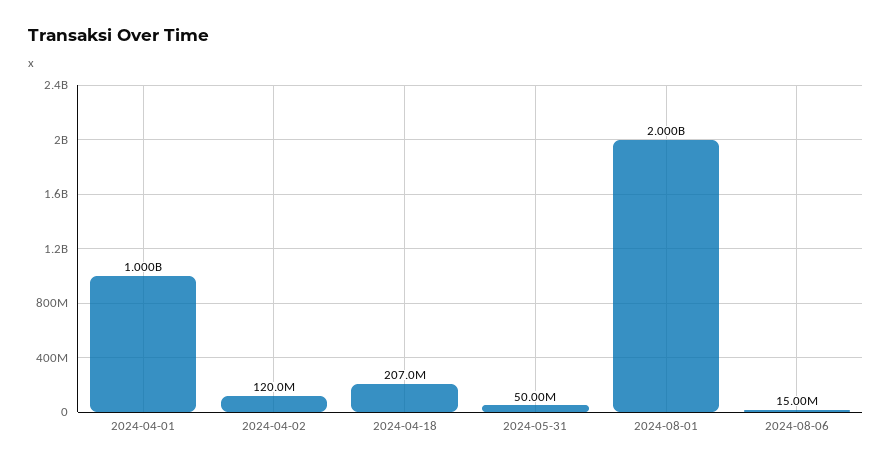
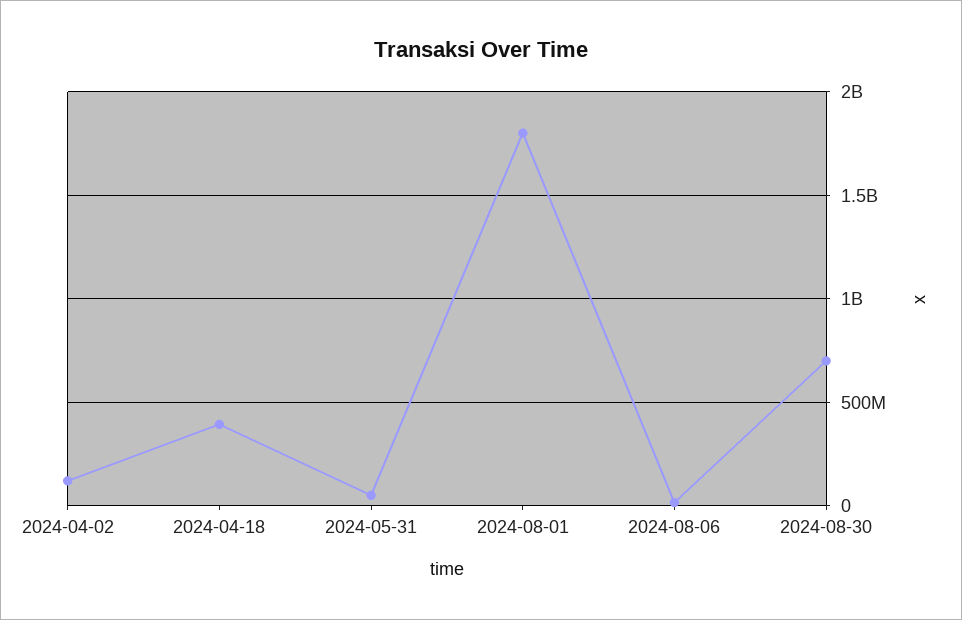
2024-04-01: 1000000000 -> none
2024-04-18: 207000000 -> 400000000
2024-08-01: 2000000000 -> 1800000000
2024-08-30: none -> 700000000

